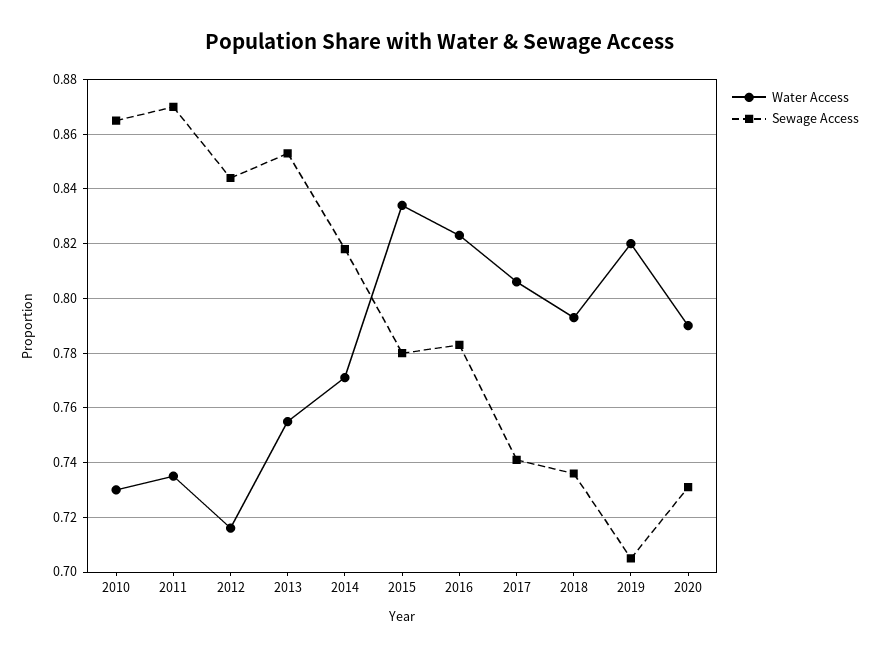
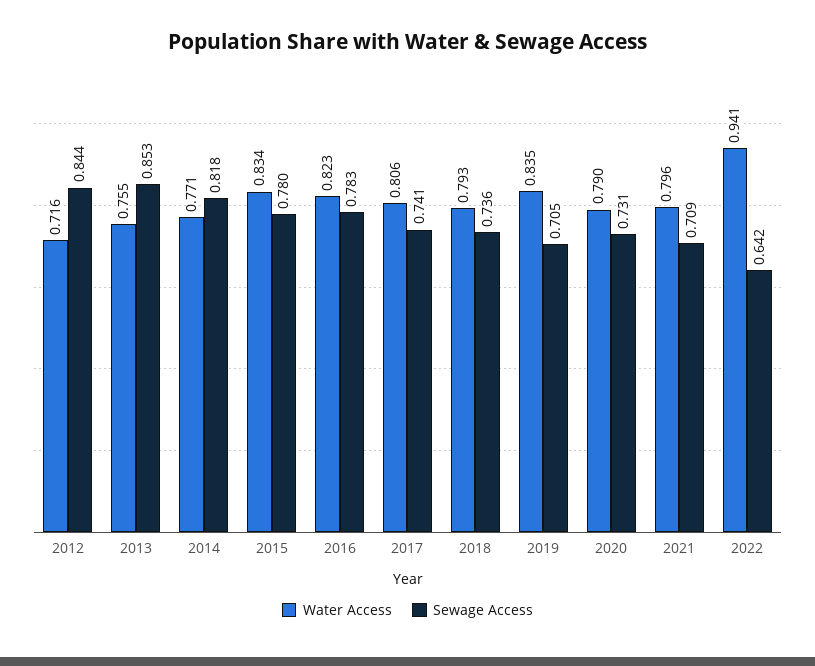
Water Access, 2010: 0.73 -> none
Sewage Access, 2010: 0.865 -> none
Water Access, 2011: 0.735 -> none
Sewage Access, 2011: 0.87 -> none
Water Access, 2019: 0.82 -> 0.835
Water Access, 2021: none -> 0.796
Sewage Access, 2021: none -> 0.709
Water Access, 2022: none -> 0.941
Sewage Access, 2022: none -> 0.642

